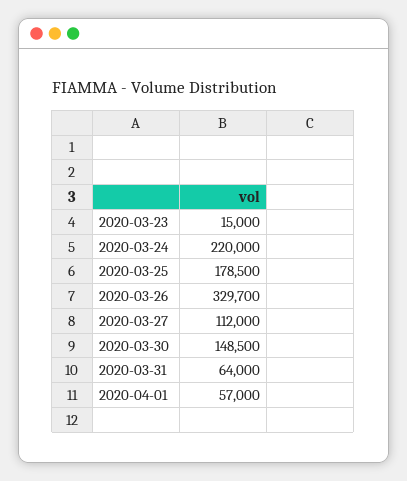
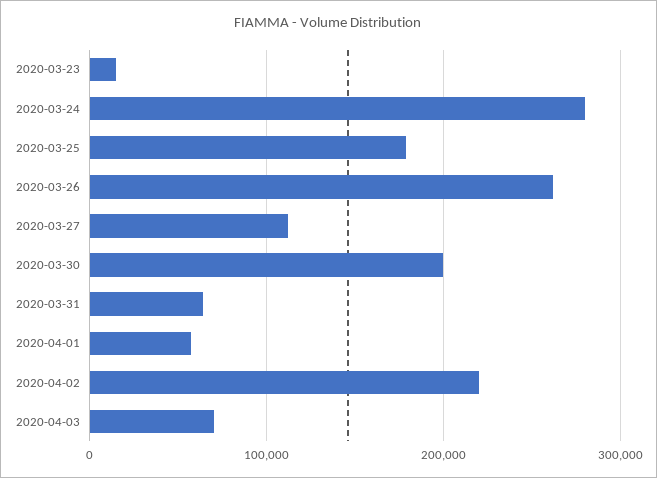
2020-03-24: 220000 -> 280000
2020-03-26: 329700 -> 260000
2020-03-30: 148500 -> 200000
2020-04-02: none -> 220000
2020-04-03: none -> 70000

